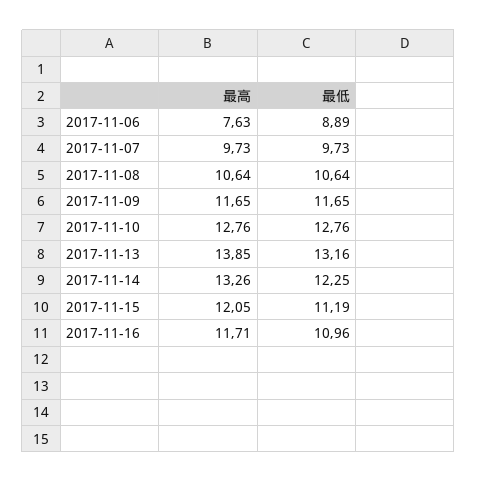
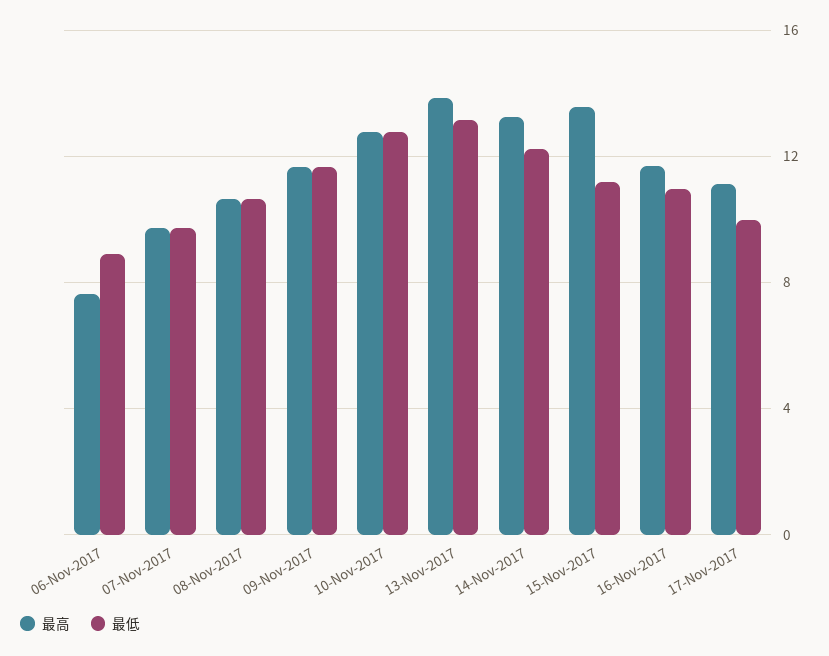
最高, 2017-11-15: 12.05 -> 13.5
最高, 17-Nov-2017: none -> 11
最低, 17-Nov-2017: none -> 10

